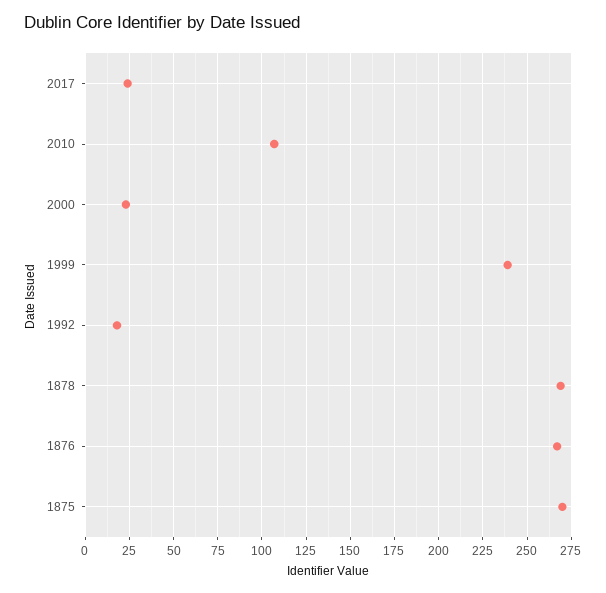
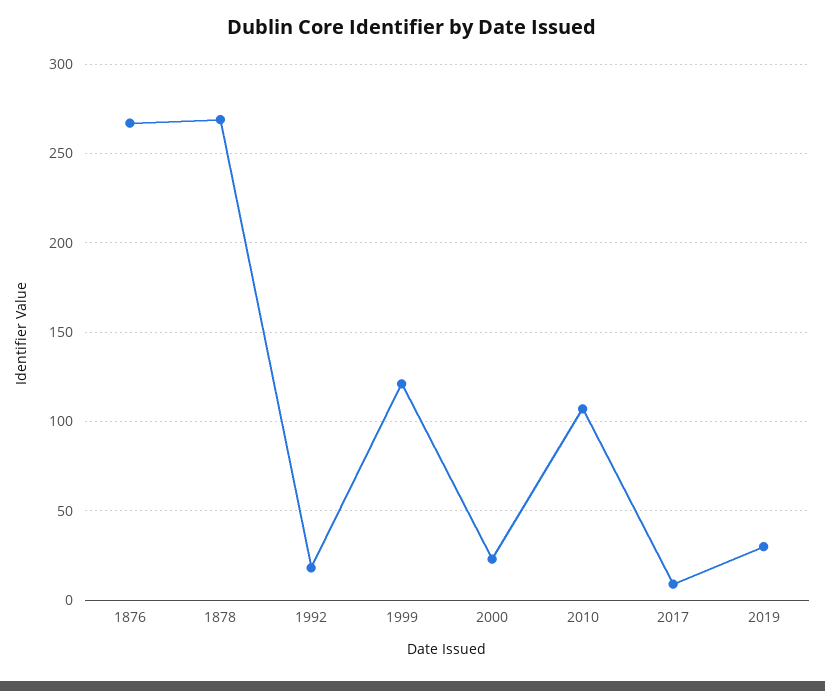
2017: 25 -> 10
1999: 240 -> 120
1875: 270 -> none
2019: none -> 30

